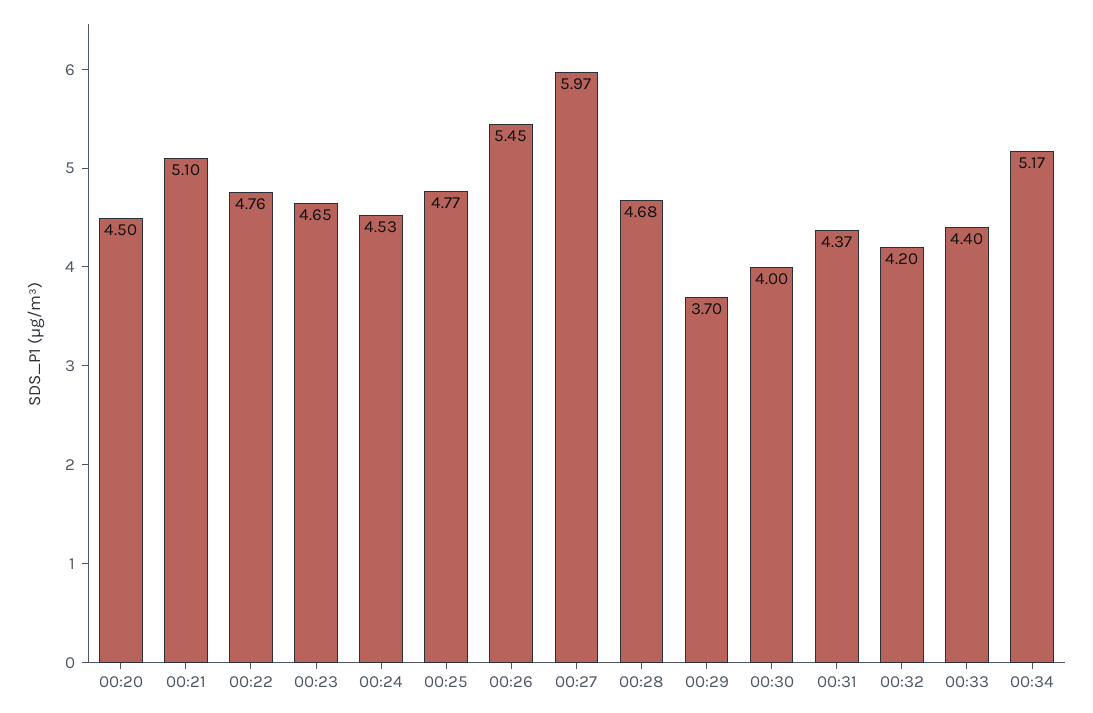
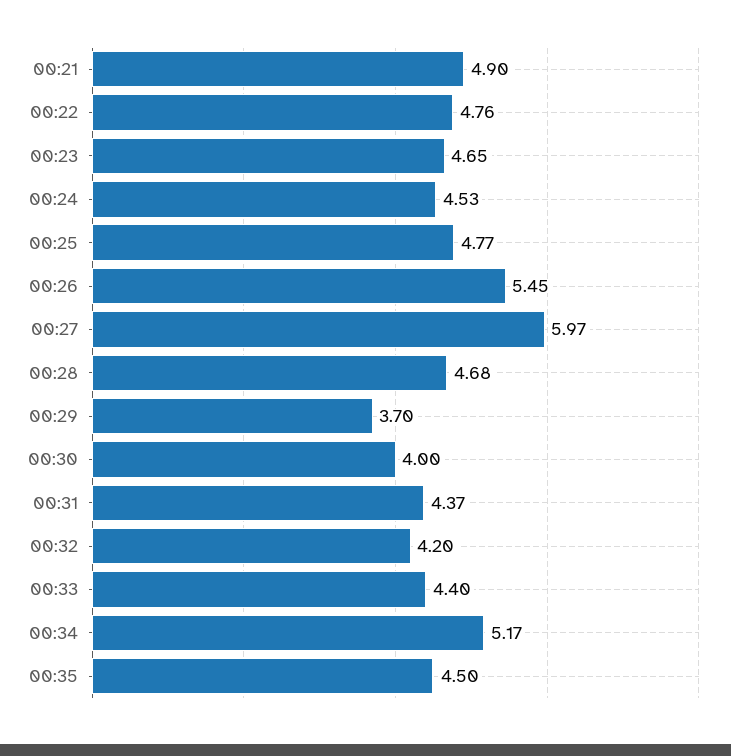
00:20: 4.5 -> none
00:21: 5.1 -> 4.9
00:35: none -> 4.5

